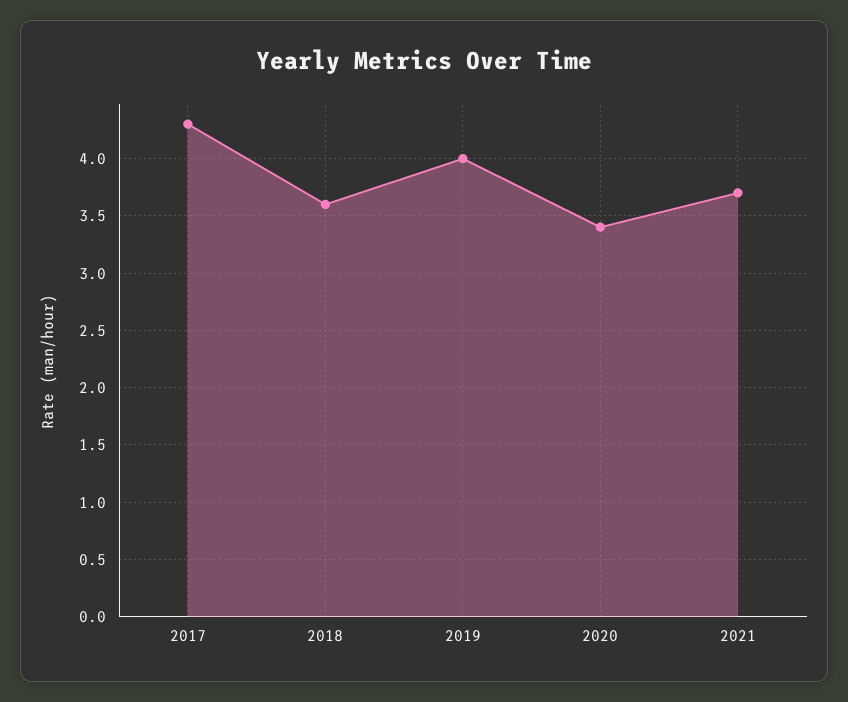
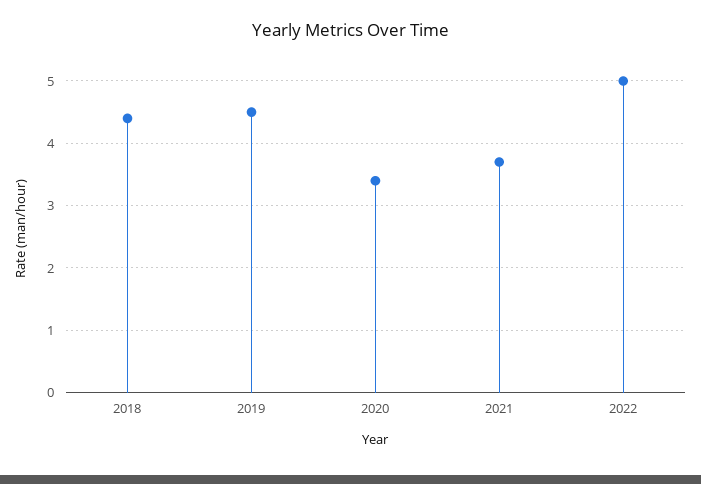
2017: 4.3 -> none
2018: 3.6 -> 4.4
2019: 4 -> 4.5
2022: none -> 5

